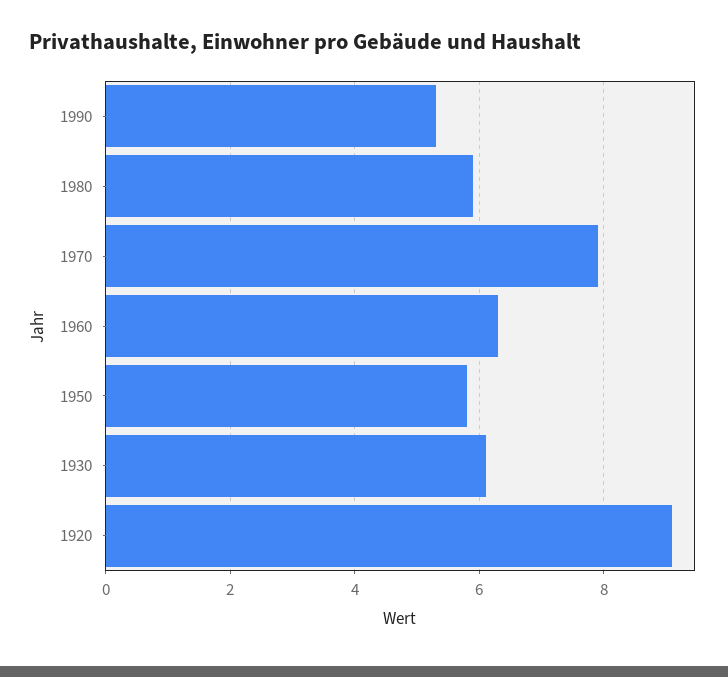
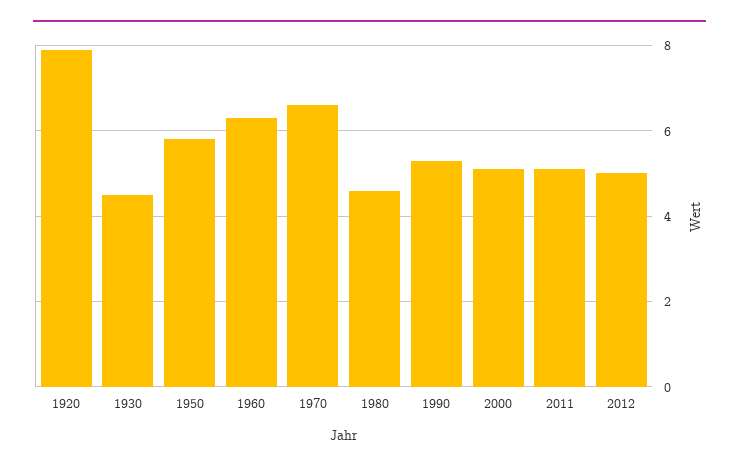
1980: 6 -> 4.5
1970: 8 -> 6.5
1930: 6 -> 4.5
1920: 9 -> 8
2000: none -> 5
2011: none -> 5
2012: none -> 5

